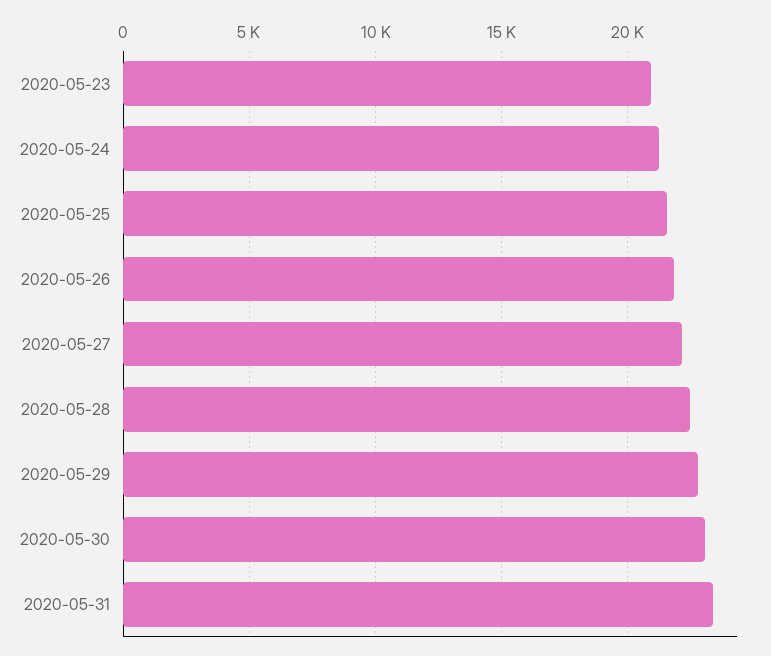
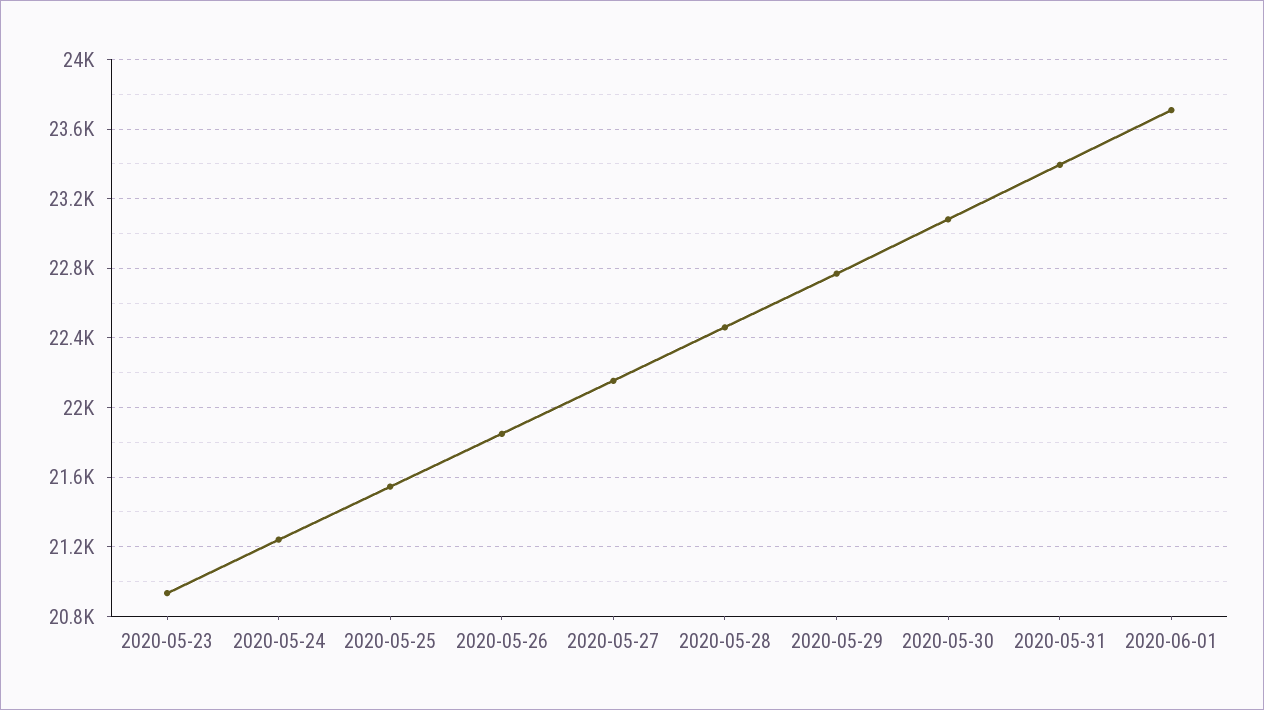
2020-06-01: none -> 23700

